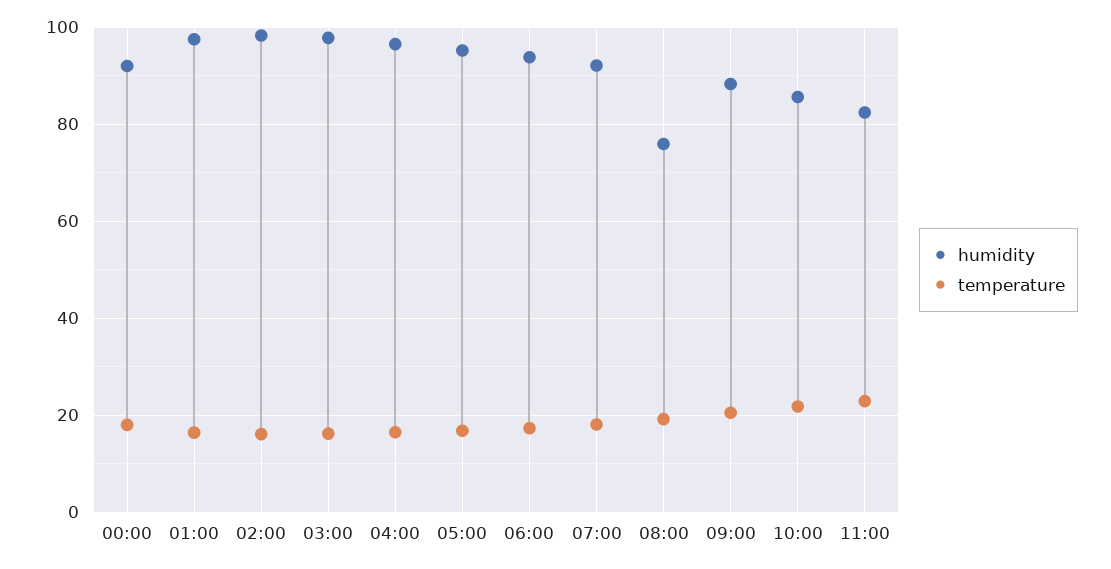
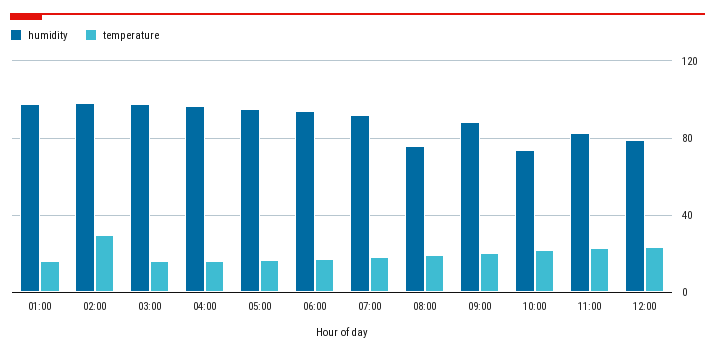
humidity, 00:00: 92 -> none
temperature, 00:00: 18 -> none
temperature, 02:00: 16 -> 30
humidity, 10:00: 86 -> 75
humidity, 12:00: none -> 80
temperature, 12:00: none -> 25

